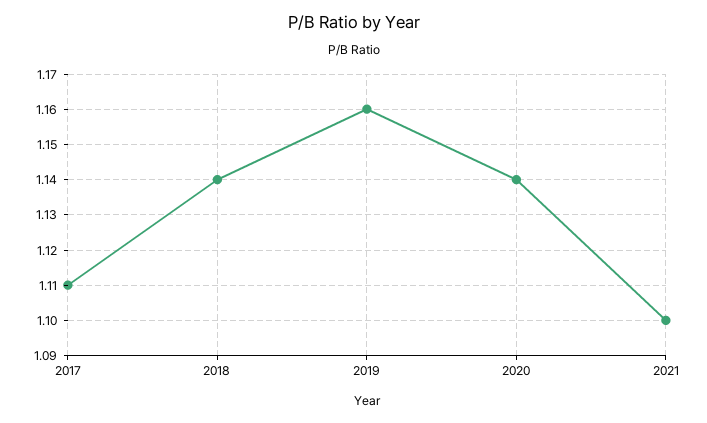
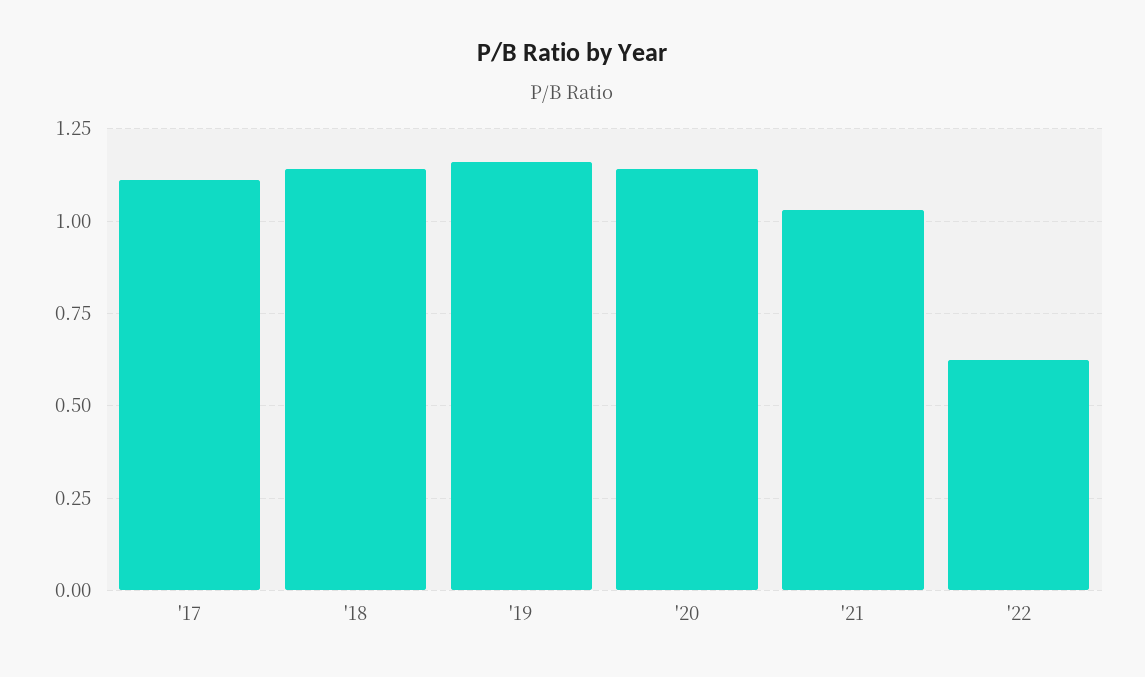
2021: 1.1 -> 1.025
'22: none -> 0.625

